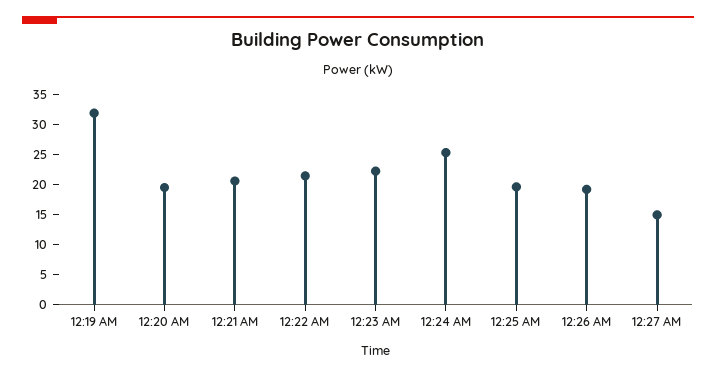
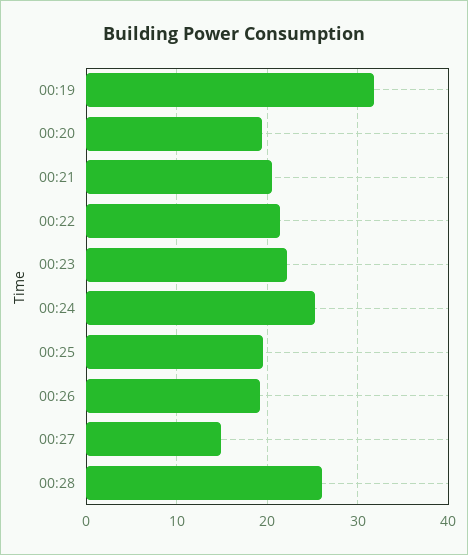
00:28: none -> 26

